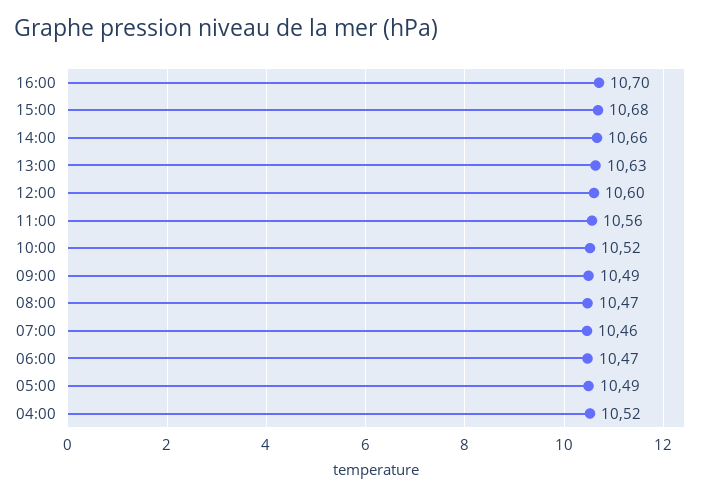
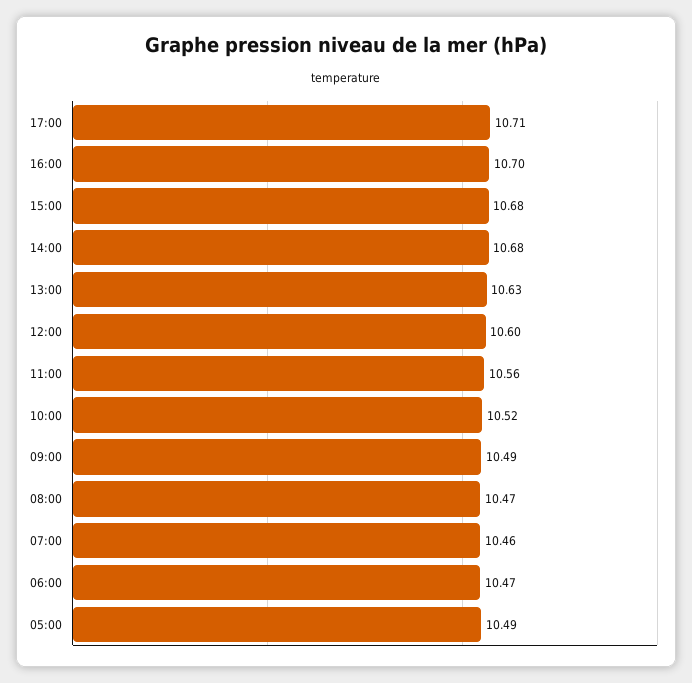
14:00: 10.66 -> 10.68
04:00: 10.52 -> none
17:00: none -> 10.71

